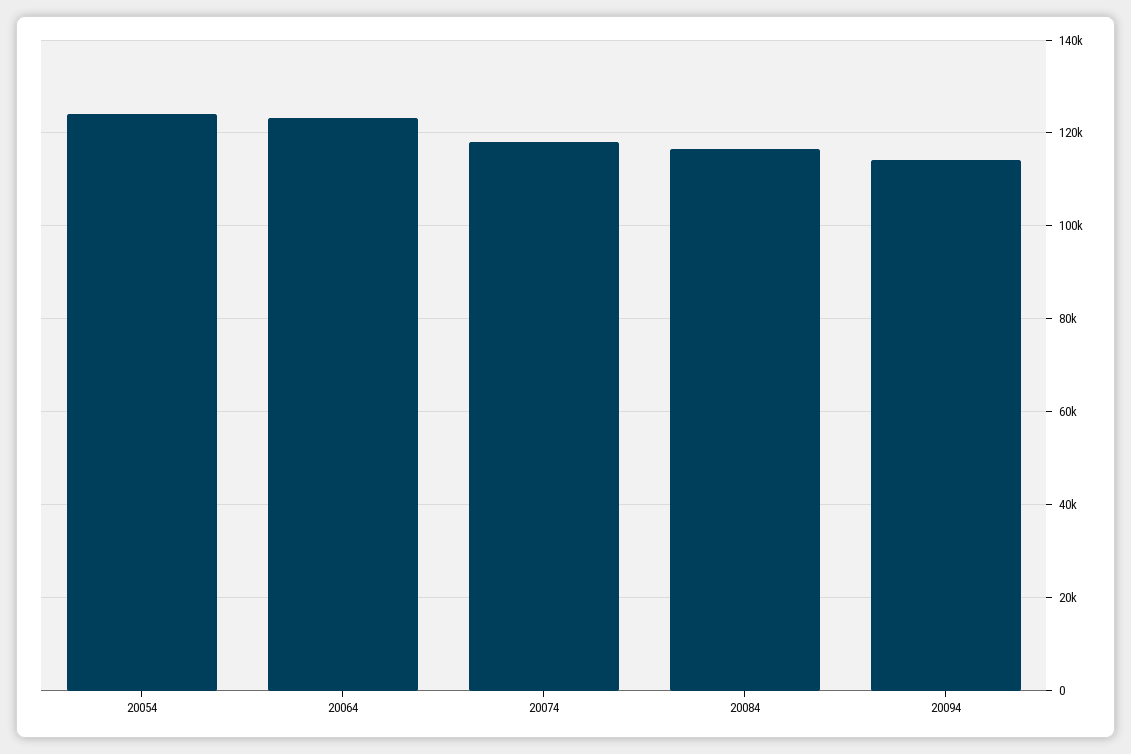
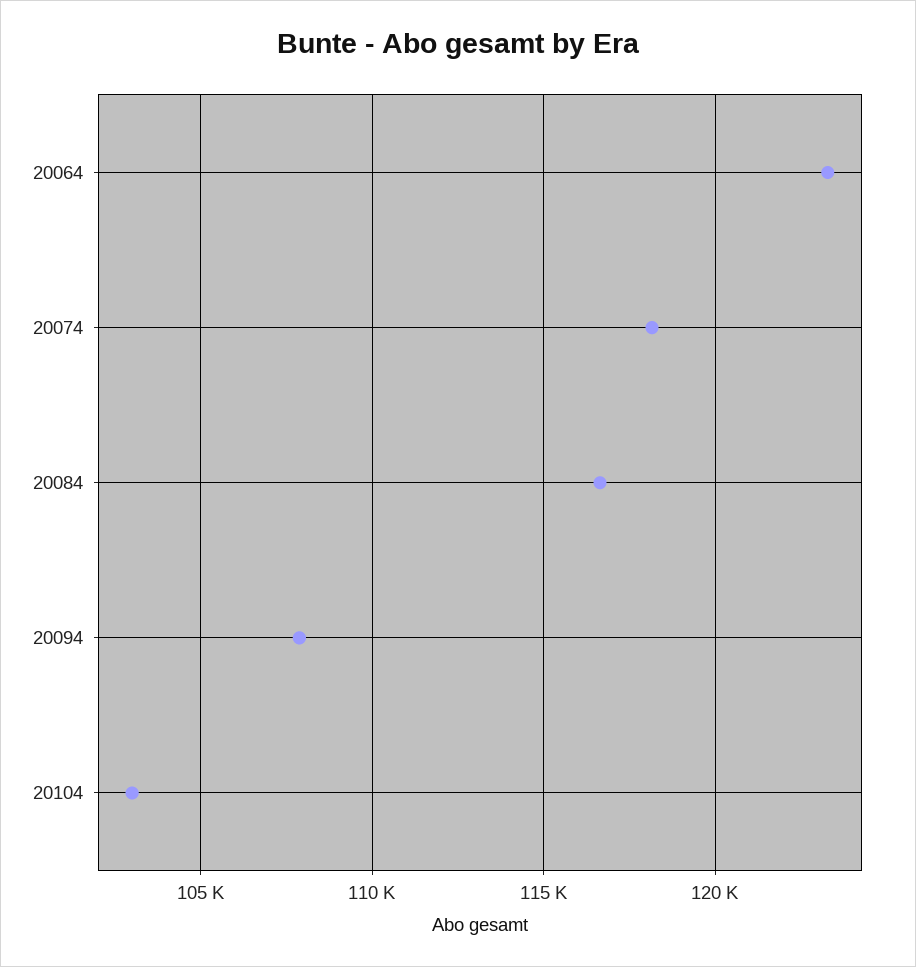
20054: 124000 -> none
20094: 114000 -> 108000
20104: none -> 103000

